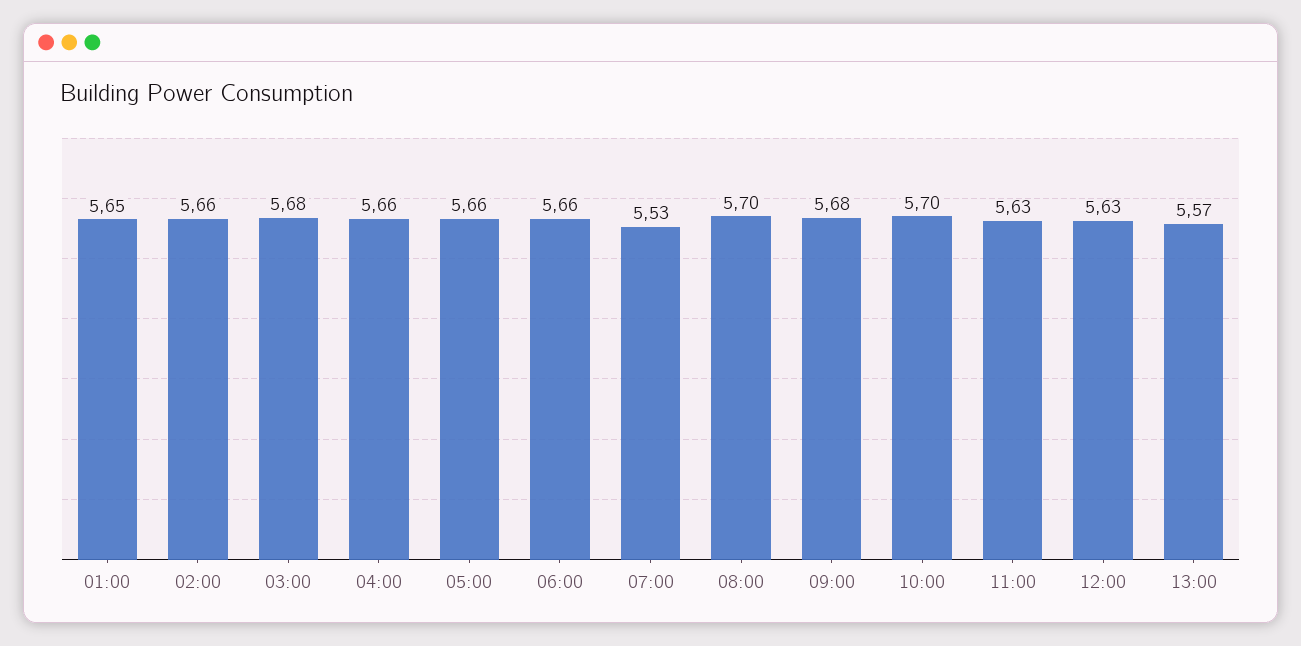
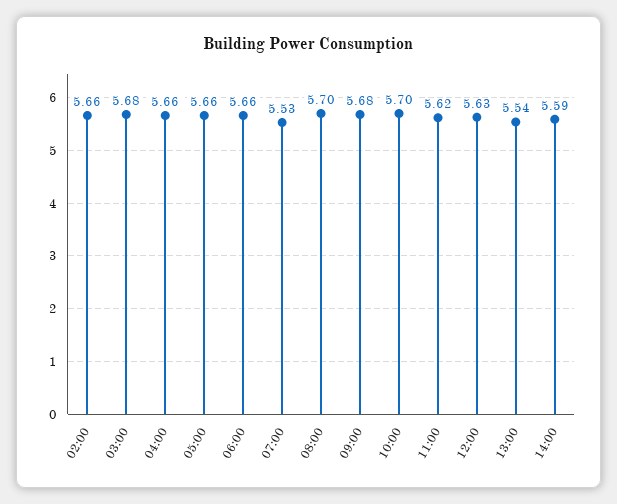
01:00: 5.65 -> none
11:00: 5.63 -> 5.62
13:00: 5.57 -> 5.54
14:00: none -> 5.59

